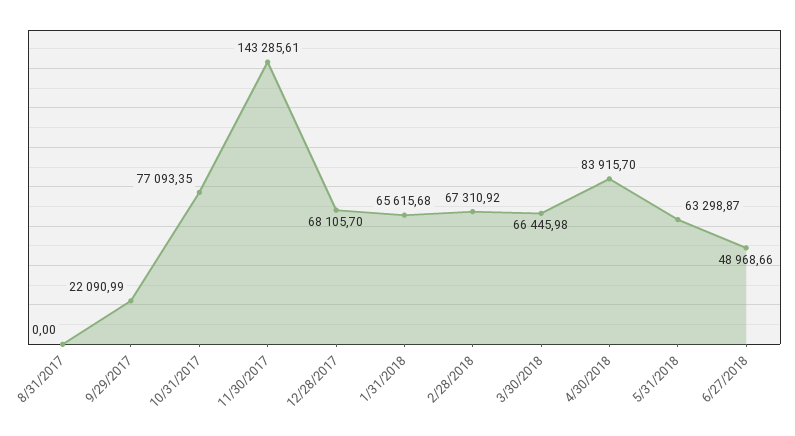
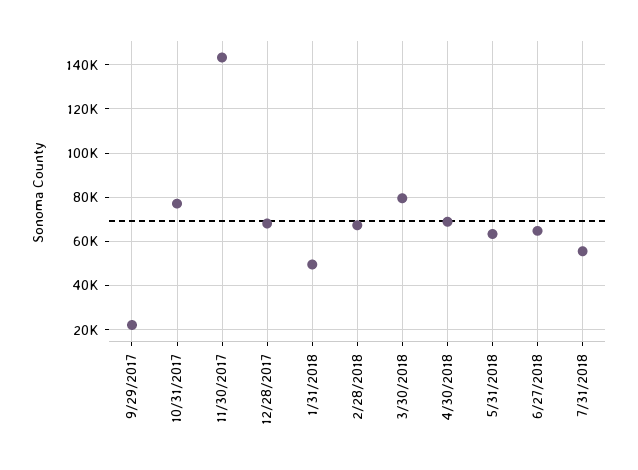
8/31/2017: 0 -> none
1/31/2018: 65615.68 -> 50000
3/30/2018: 66445.98 -> 80000
4/30/2018: 83915.7 -> 70000
6/27/2018: 48968.66 -> 65000
7/31/2018: none -> 55000

